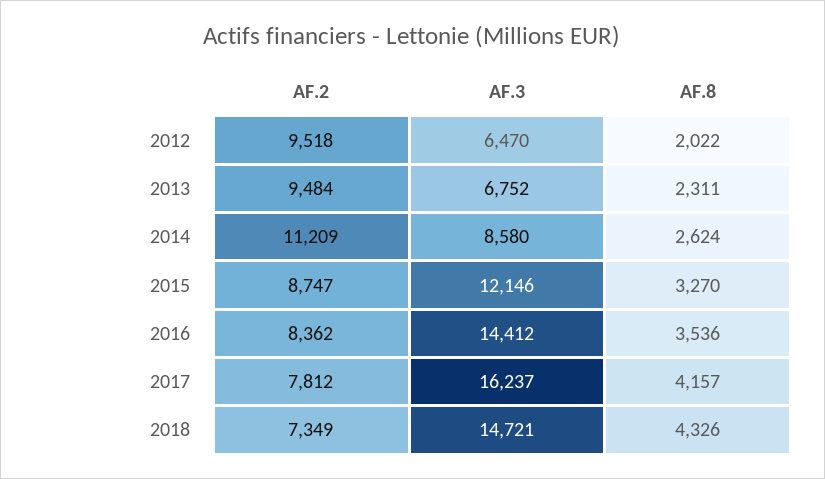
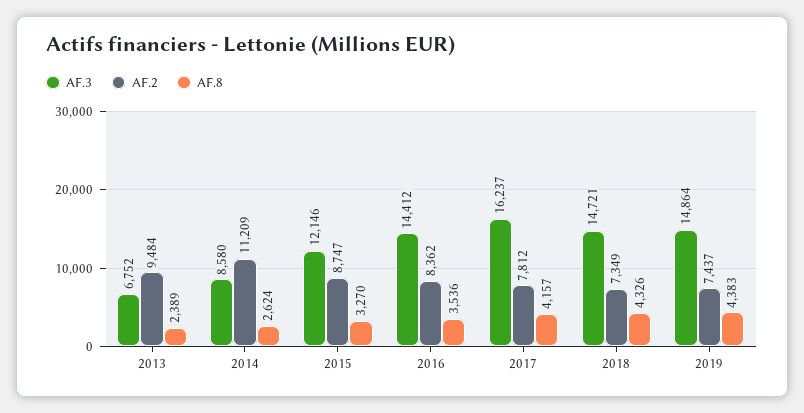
AF.2, 2012: 9518 -> none
AF.3, 2012: 6470 -> none
AF.8, 2012: 2022 -> none
AF.8, 2013: 2311 -> 2389
AF.3, 2019: none -> 14864
AF.2, 2019: none -> 7437
AF.8, 2019: none -> 4383

